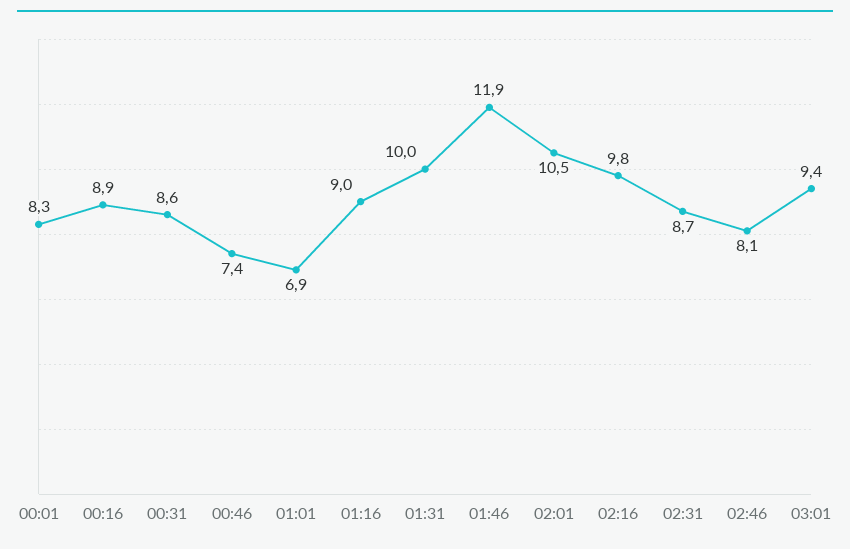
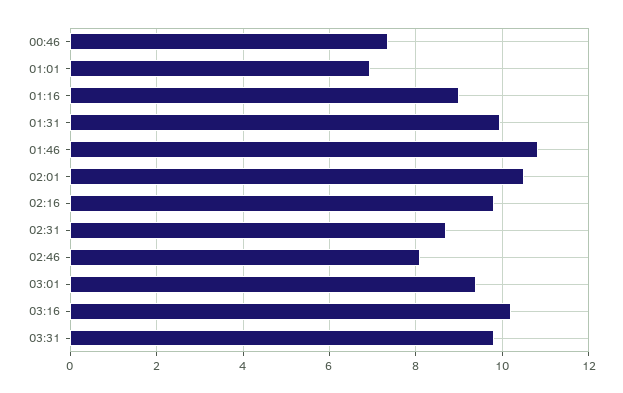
00:01: 8.3 -> none
00:16: 8.9 -> none
00:31: 8.6 -> none
01:46: 11.9 -> 10.8
03:16: none -> 10.2
03:31: none -> 9.8

